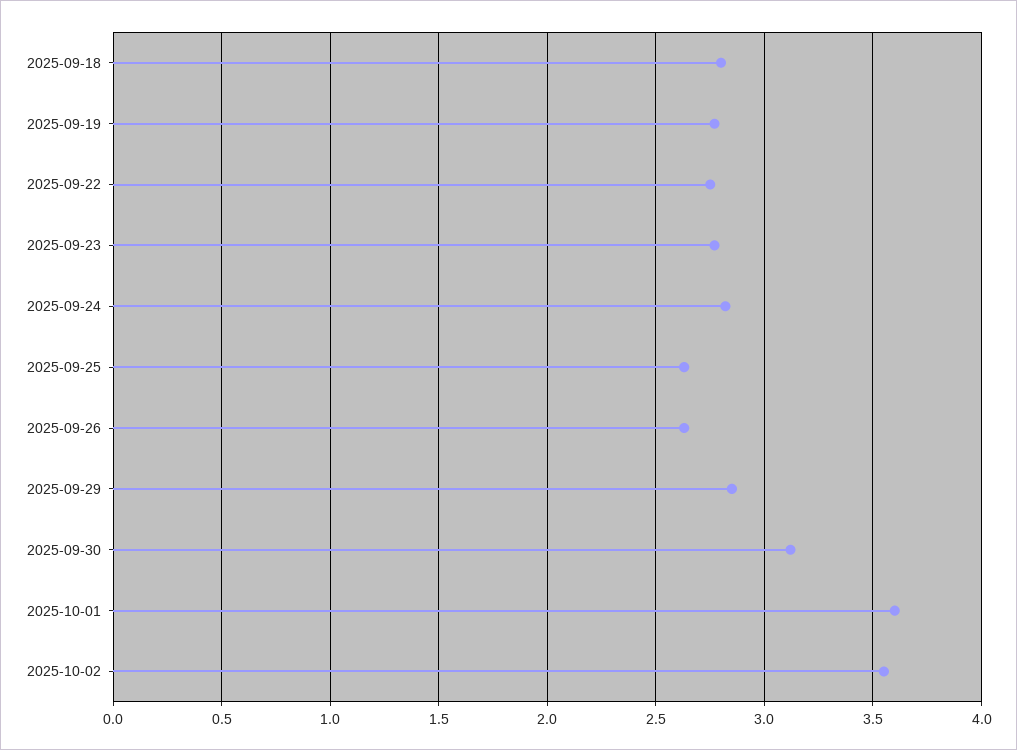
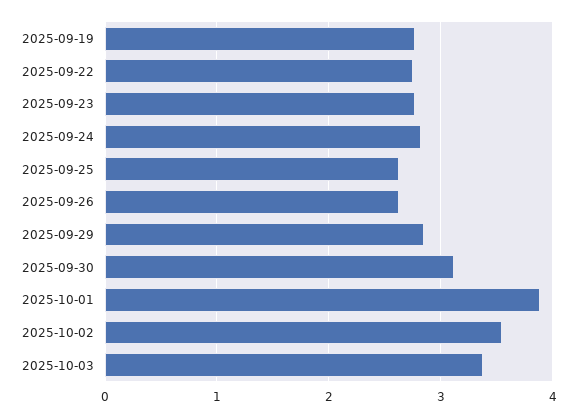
2025-09-18: 2.8 -> none
2025-10-01: 3.6 -> 3.9
2025-10-03: none -> 3.4

